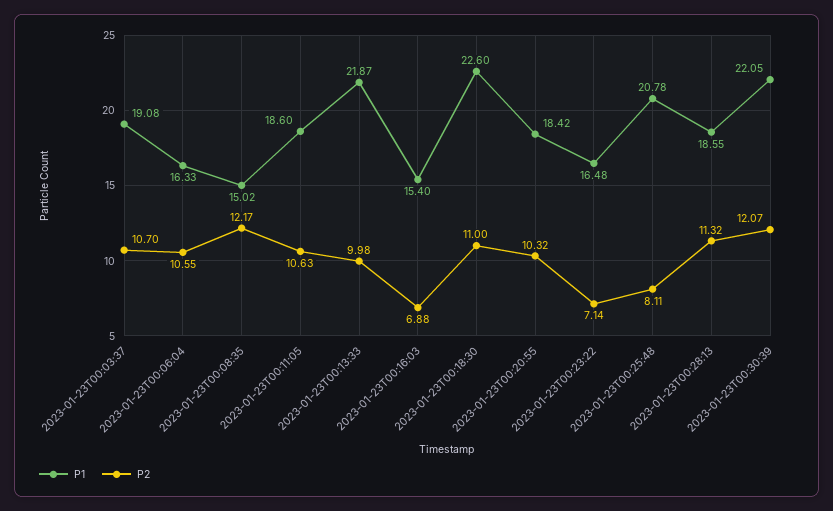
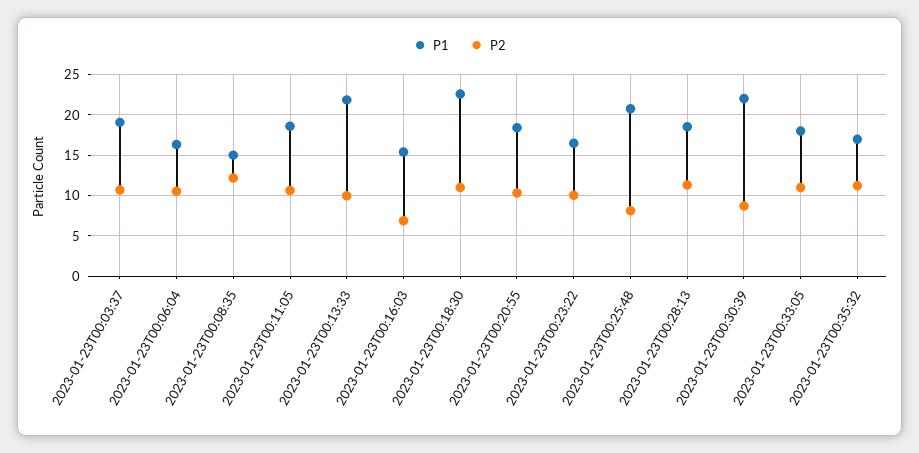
P2, 2023-01-23T00:23:22: 7.14 -> 10
P2, 2023-01-23T00:30:39: 12.07 -> 9
P1, 2023-01-23T00:33:05: none -> 18
P2, 2023-01-23T00:33:05: none -> 11
P1, 2023-01-23T00:35:32: none -> 17
P2, 2023-01-23T00:35:32: none -> 11

